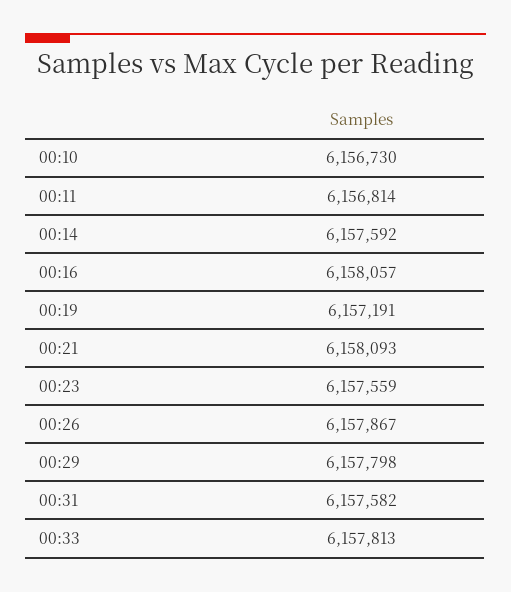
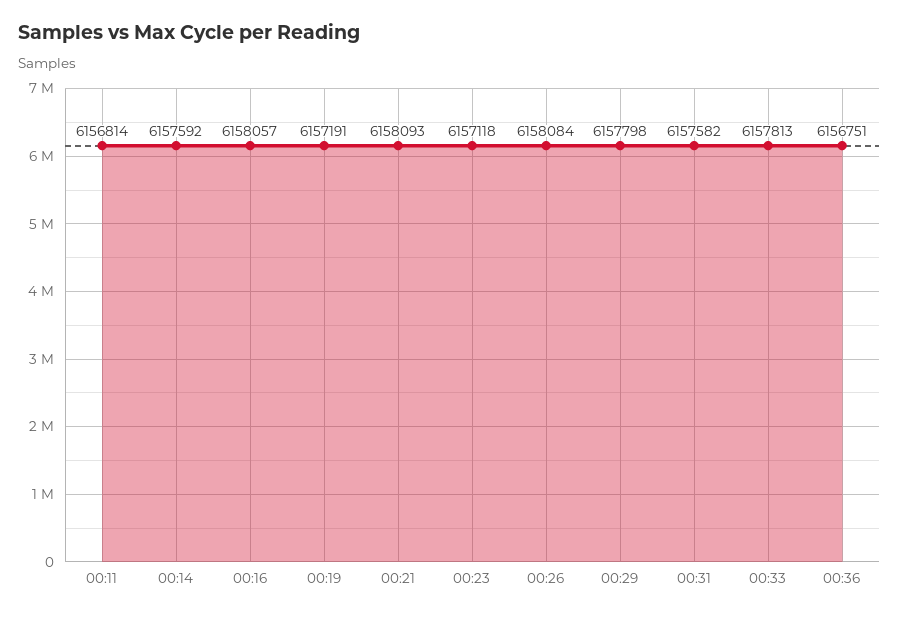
00:10: 6156730 -> none
00:23: 6157559 -> 6157118
00:26: 6157867 -> 6158084
00:36: none -> 6156751

